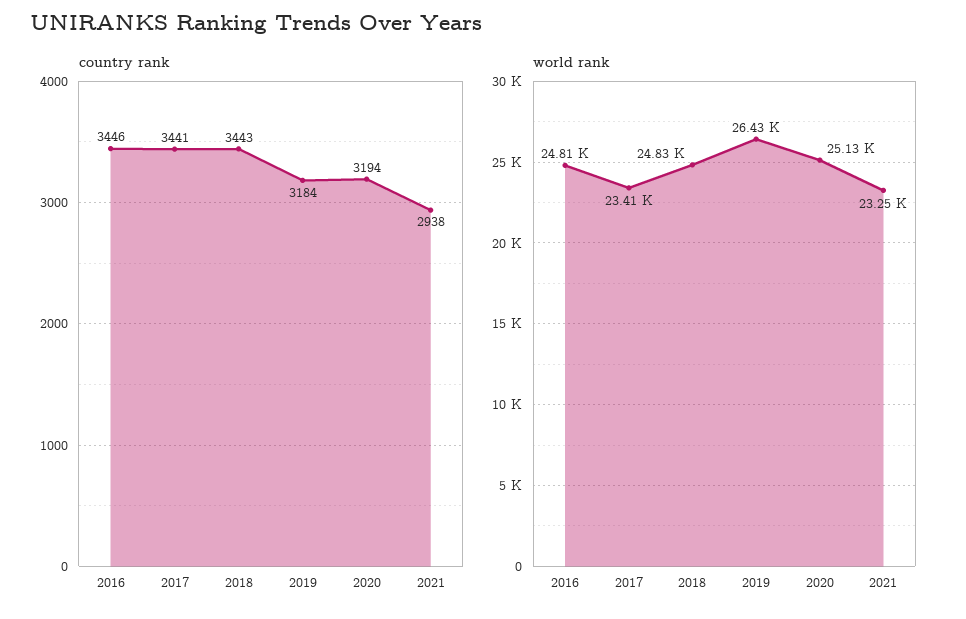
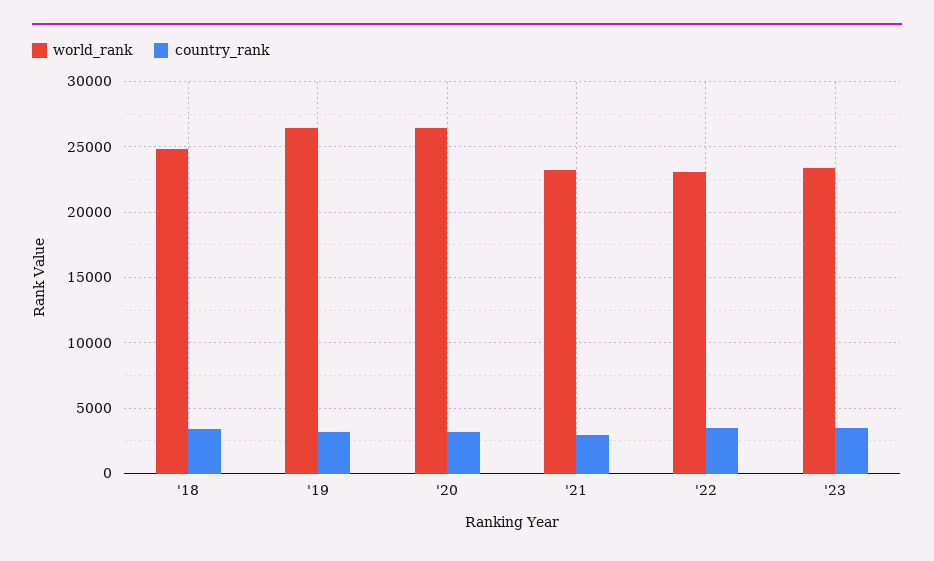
country rank, 2016: 3446 -> none
country rank, 2017: 3441 -> none
world rank, 2016: 24810 -> none
world rank, 2017: 23410 -> none
world rank, 2020: 25130 -> 26500
world rank, '22: none -> 23000
country rank, '22: none -> 3500
world rank, '23: none -> 23500
country rank, '23: none -> 3500

